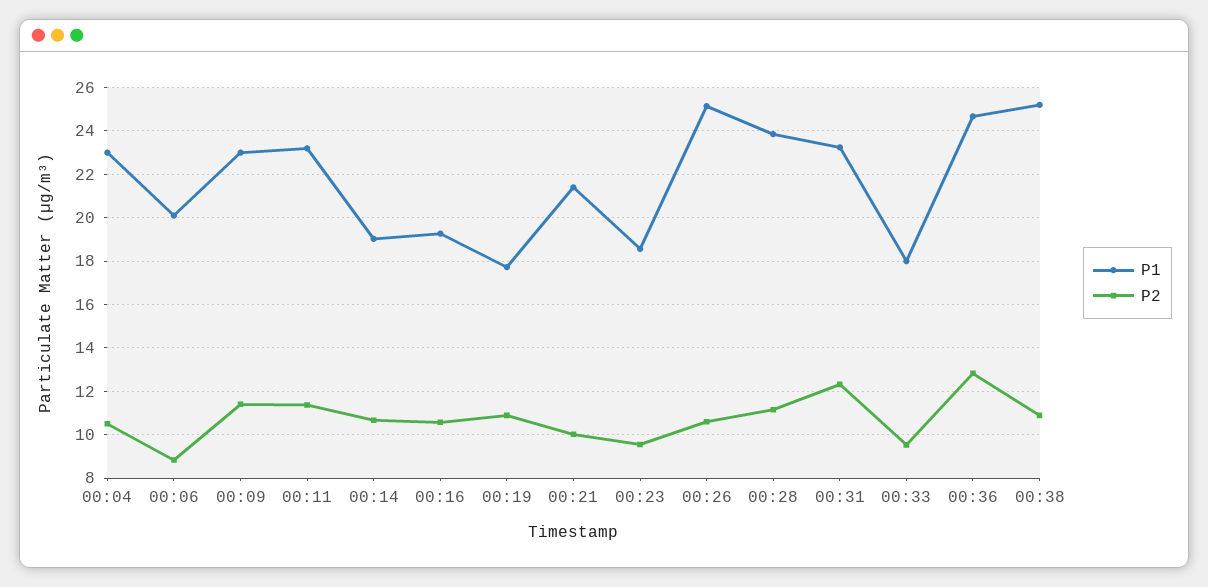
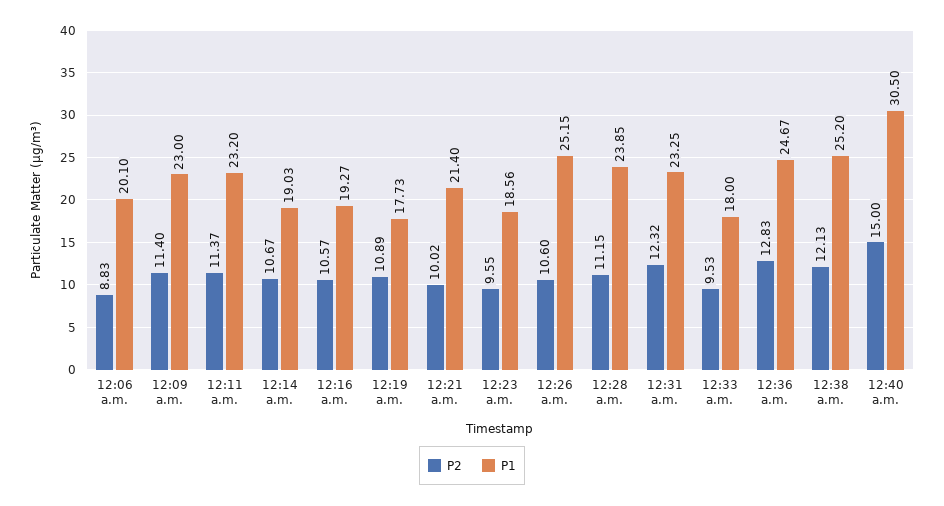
P1, 00:04: 23 -> none
P2, 00:04: 10.5 -> none
P2, 00:38: 11 -> 12.13
P2, 12:40 a.m.: none -> 15
P1, 12:40 a.m.: none -> 30.5

